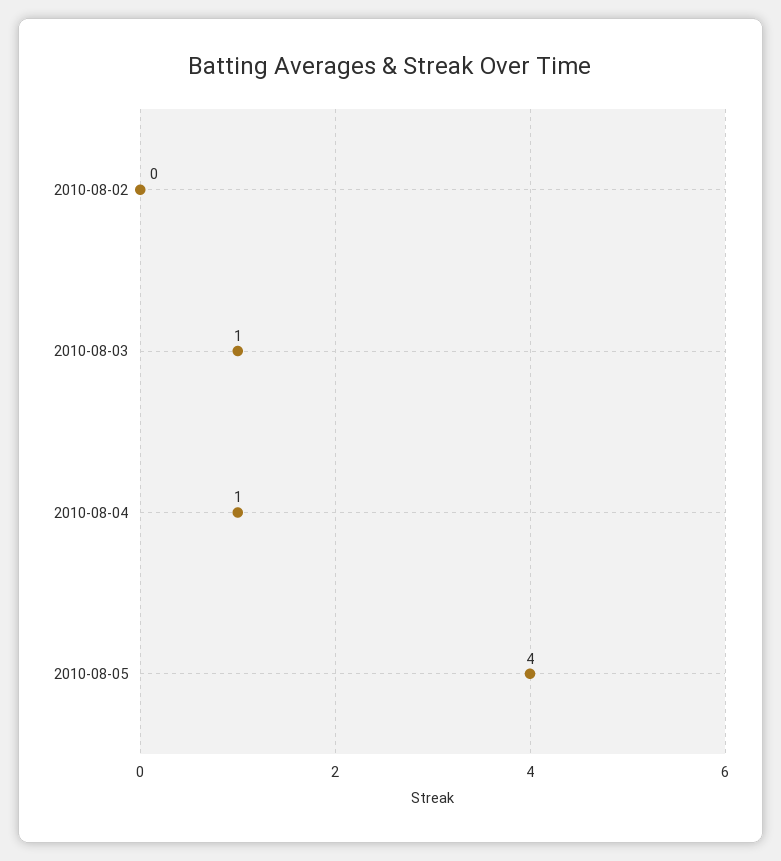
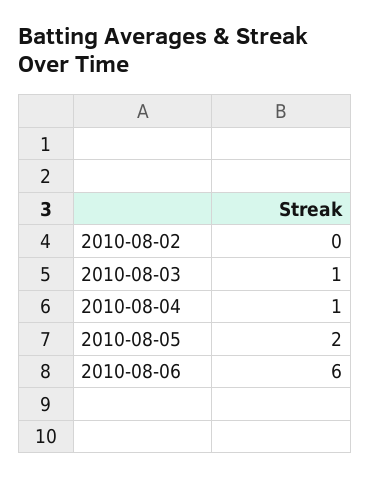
2010-08-05: 4 -> 2
2010-08-06: none -> 6

